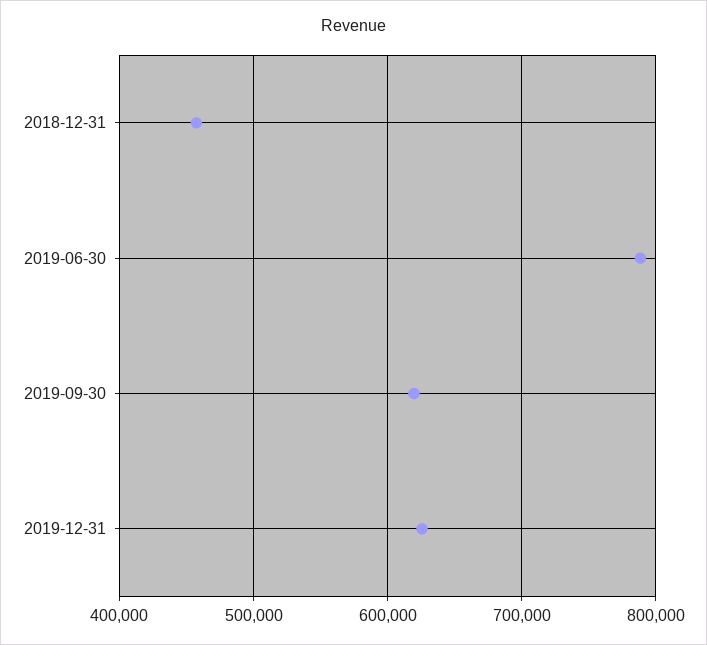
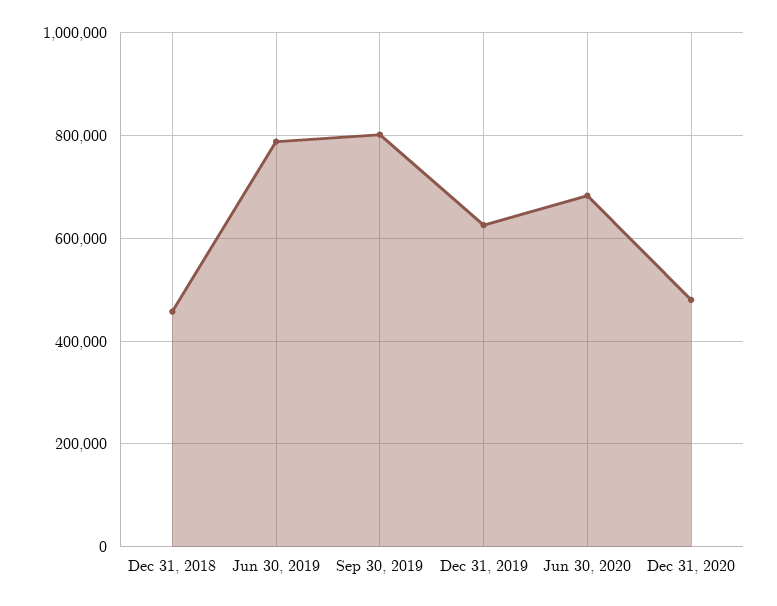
2019-09-30: 620000 -> 800000
Jun 30, 2020: none -> 680000
Dec 31, 2020: none -> 480000

